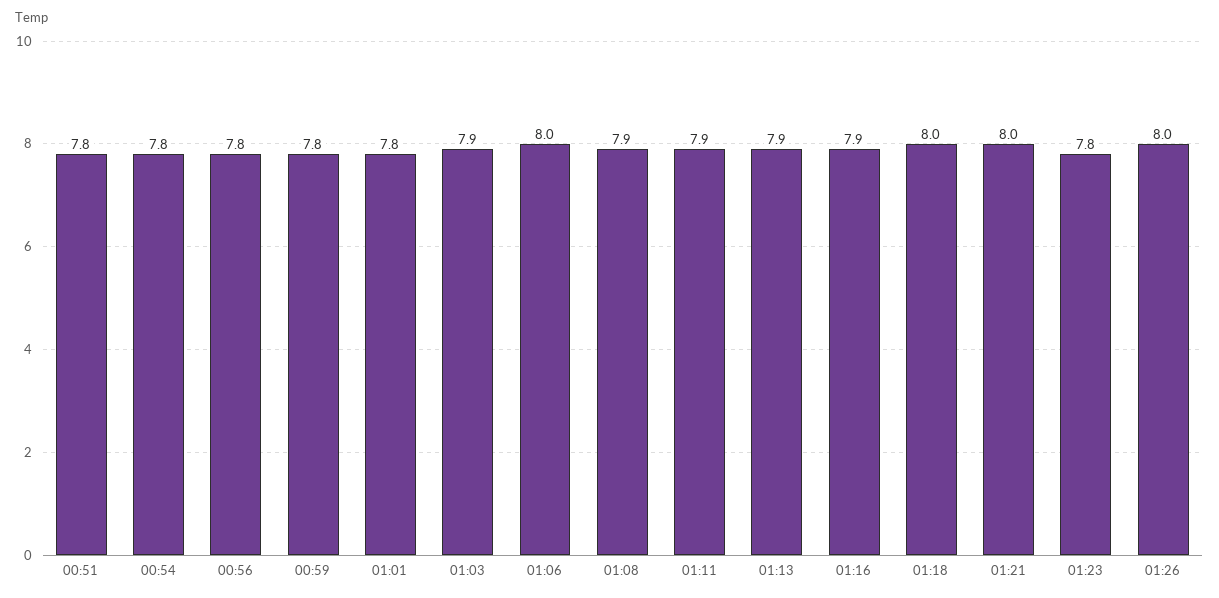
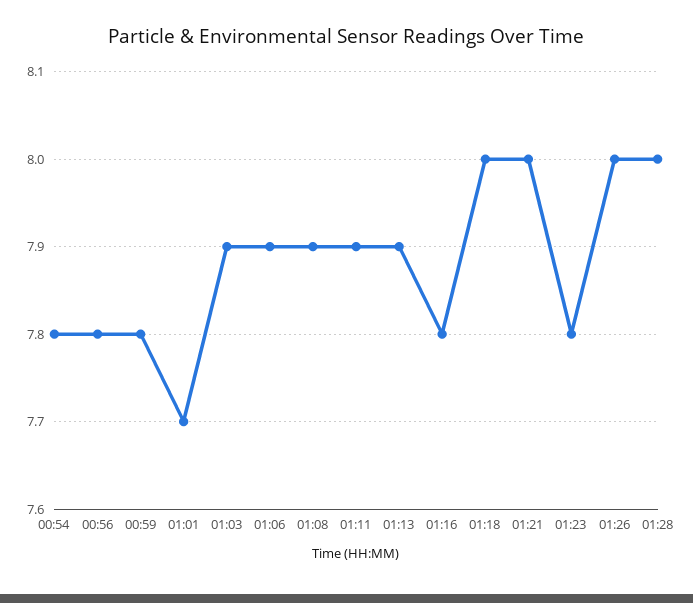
00:51: 7.8 -> none
01:01: 7.8 -> 7.7
01:06: 8 -> 7.9
01:16: 7.9 -> 7.8
01:28: none -> 8

